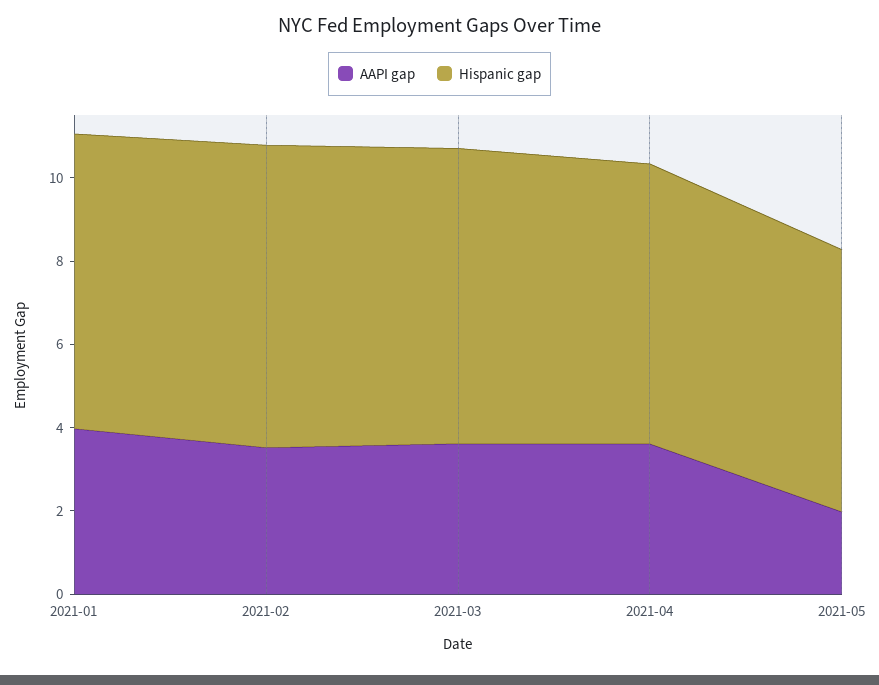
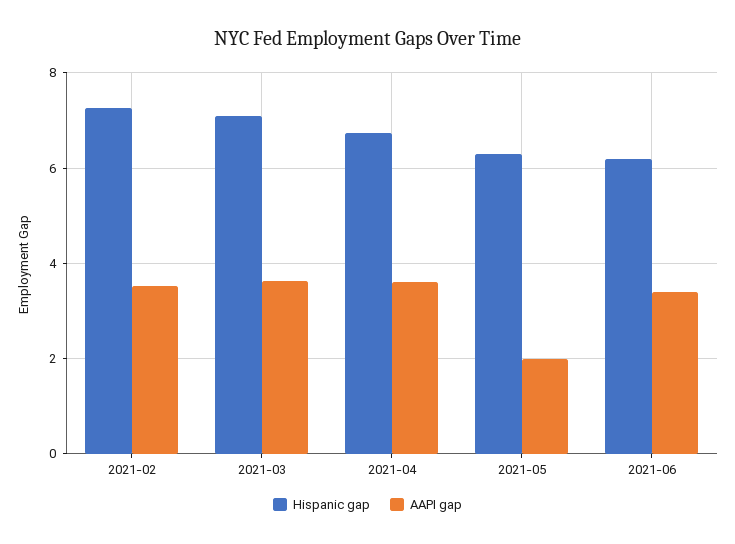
AAPI gap, 2021-01: 4 -> none
Hispanic gap, 2021-01: 7 -> none
Hispanic gap, 2021-06: none -> 6.2
AAPI gap, 2021-06: none -> 3.4

